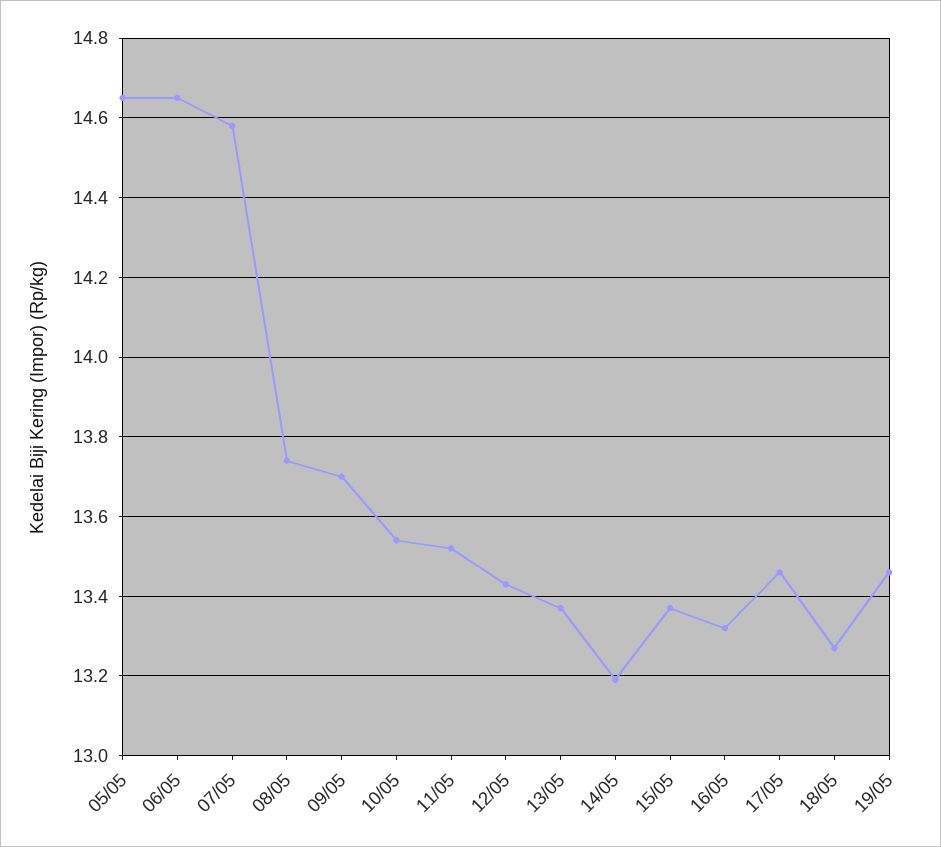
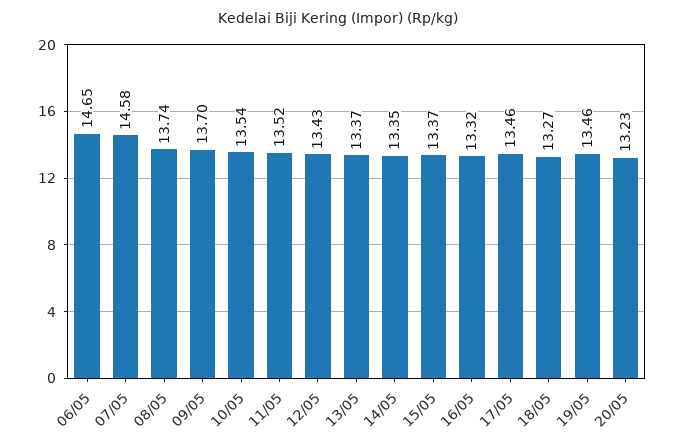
05/05: 14.65 -> none
14/05: 13.2 -> 13.35
20/05: none -> 13.23

